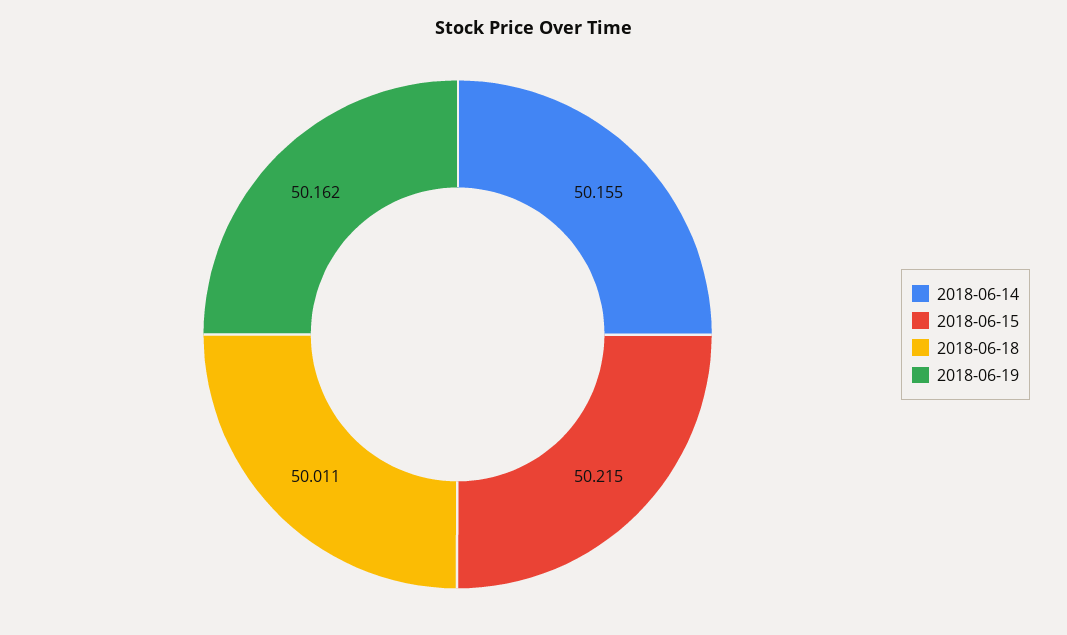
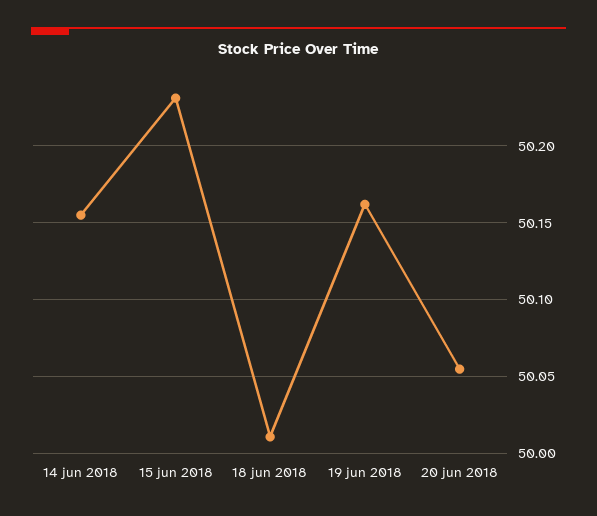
2018-06-15: 50.215 -> 50.23
20 jun 2018: none -> 50.055

